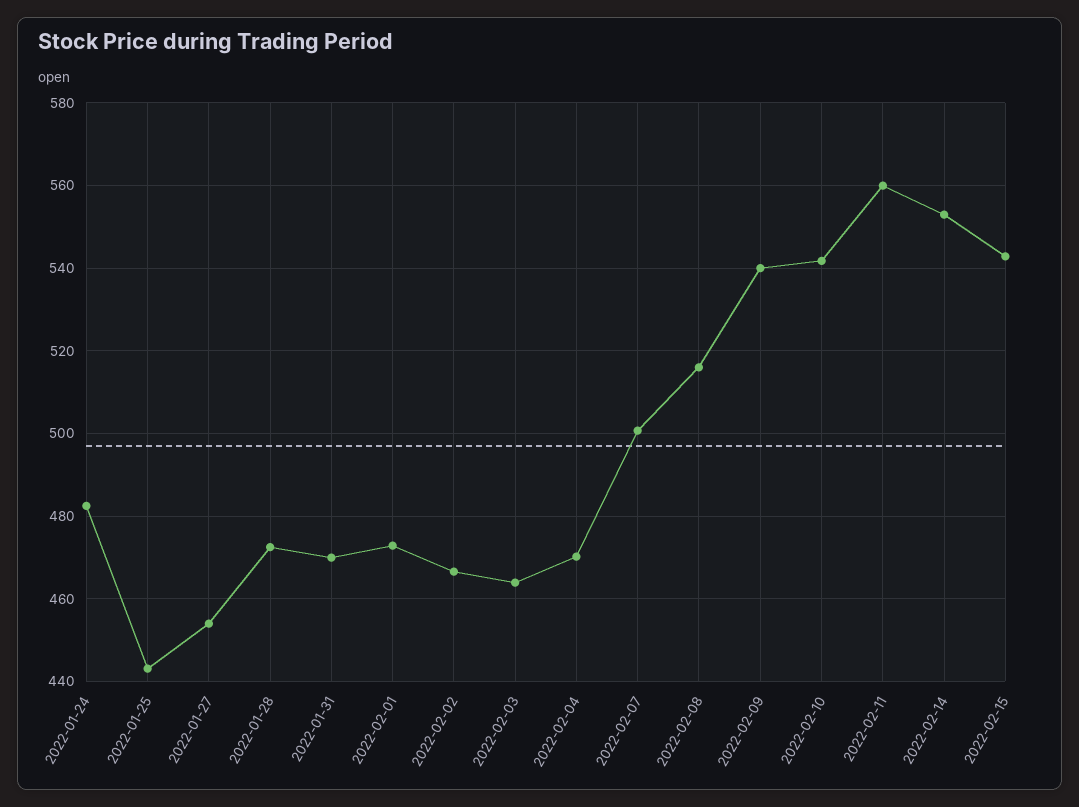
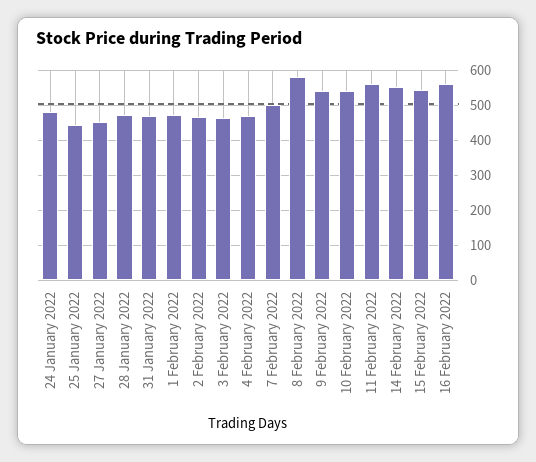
2022-02-08: 516 -> 580
16 February 2022: none -> 560

